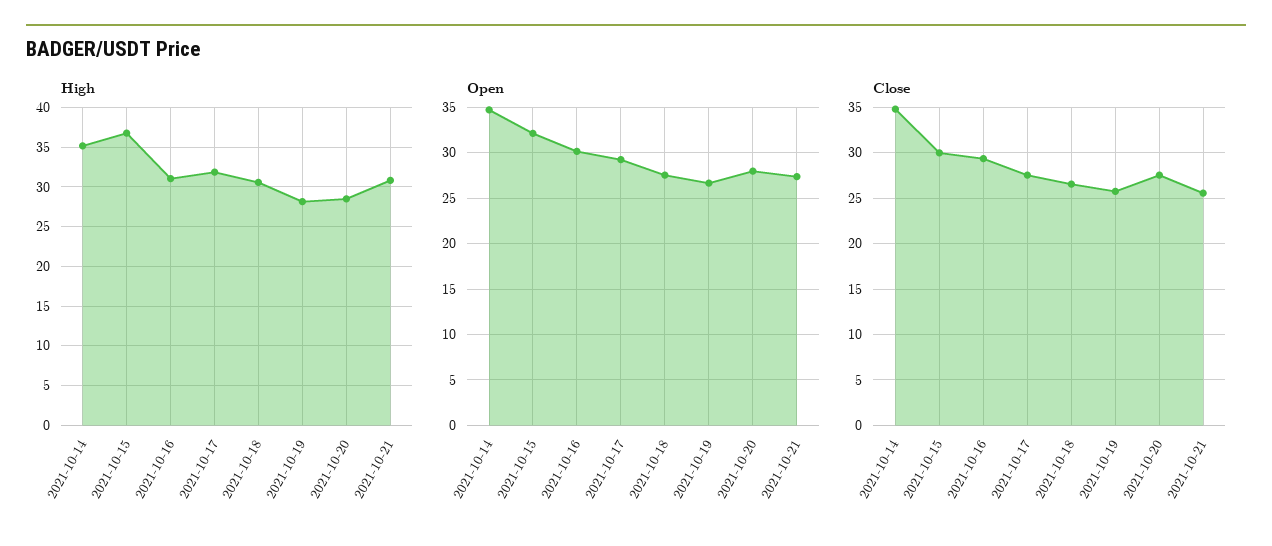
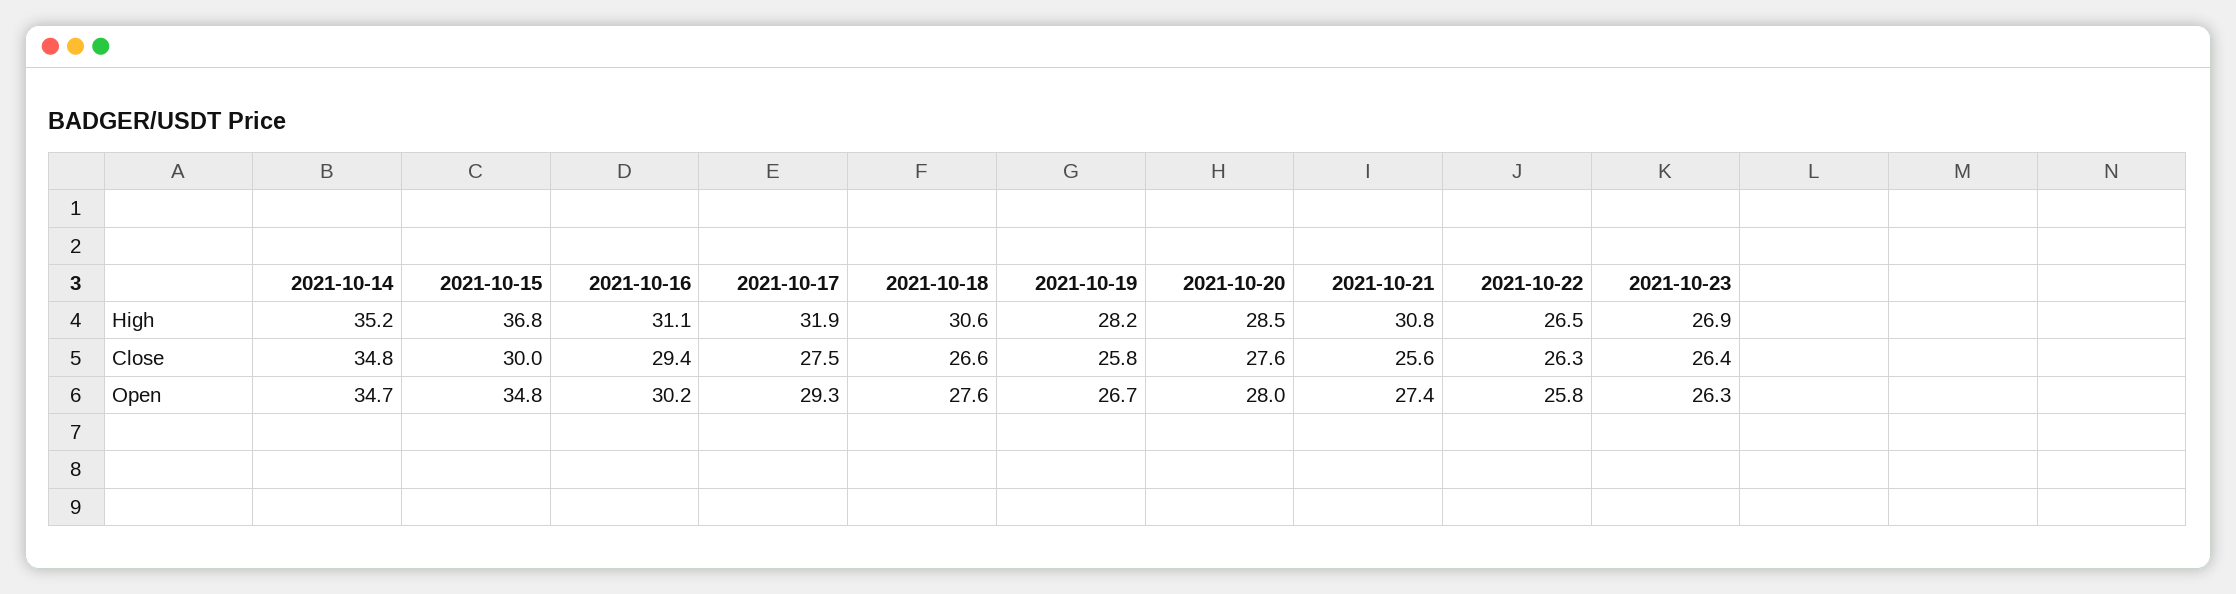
Open, 2021-10-15: 32 -> 34.8
High, 2021-10-22: none -> 26.5
High, 2021-10-23: none -> 26.9
Close, 2021-10-22: none -> 26.3
Close, 2021-10-23: none -> 26.4
Open, 2021-10-22: none -> 25.8
Open, 2021-10-23: none -> 26.3

